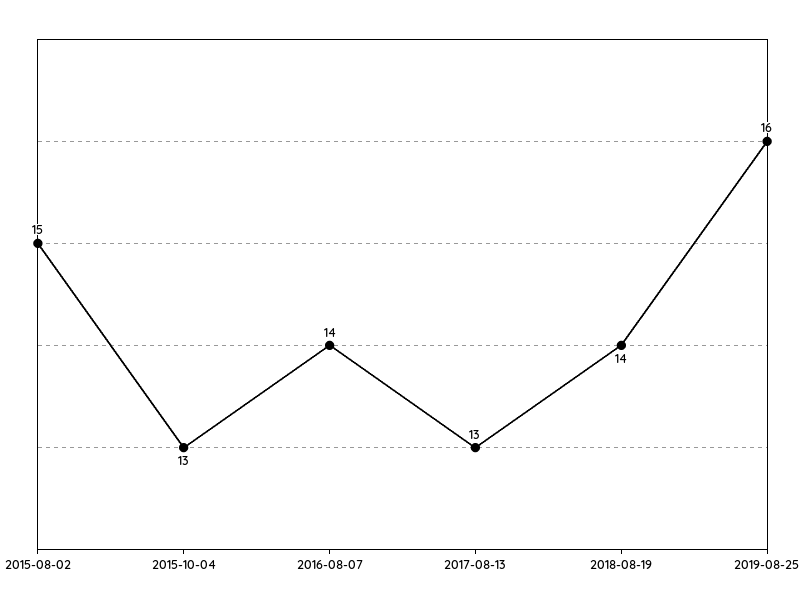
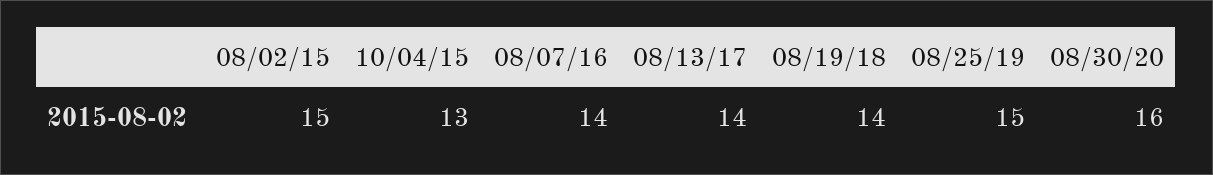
2017-08-13: 13 -> 14
2019-08-25: 16 -> 15
08/30/20: none -> 16

